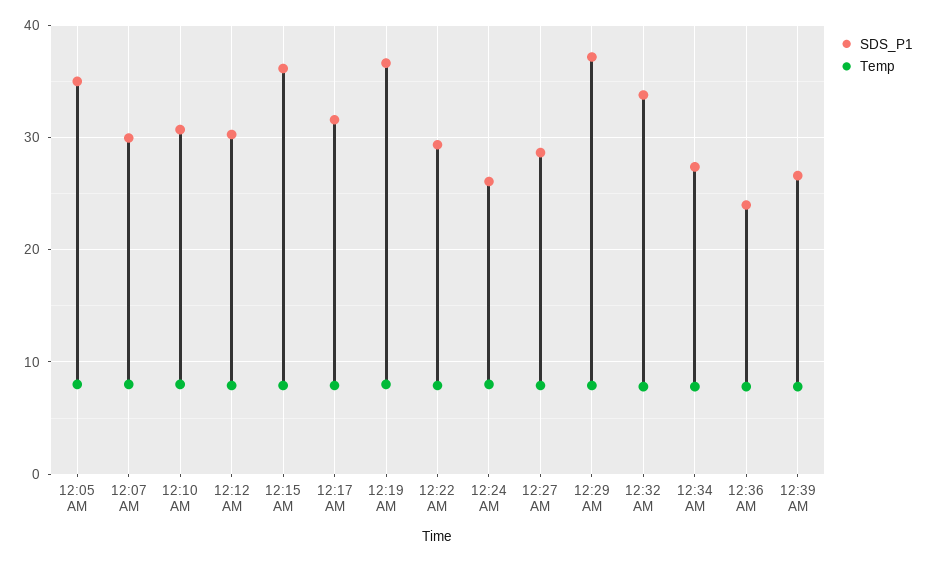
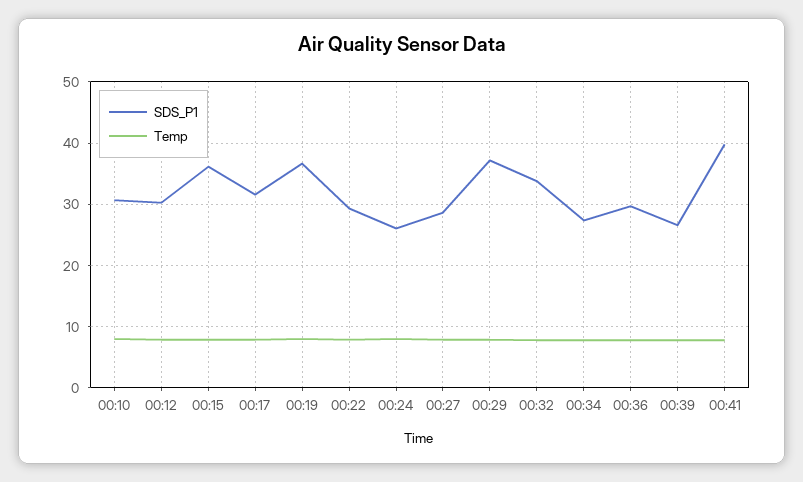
SDS_P1, 12:05 AM: 35 -> none
Temp, 12:05 AM: 8 -> none
SDS_P1, 12:07 AM: 30 -> none
Temp, 12:07 AM: 8 -> none
SDS_P1, 12:36 AM: 24 -> 30
SDS_P1, 00:41: none -> 40
Temp, 00:41: none -> 8

